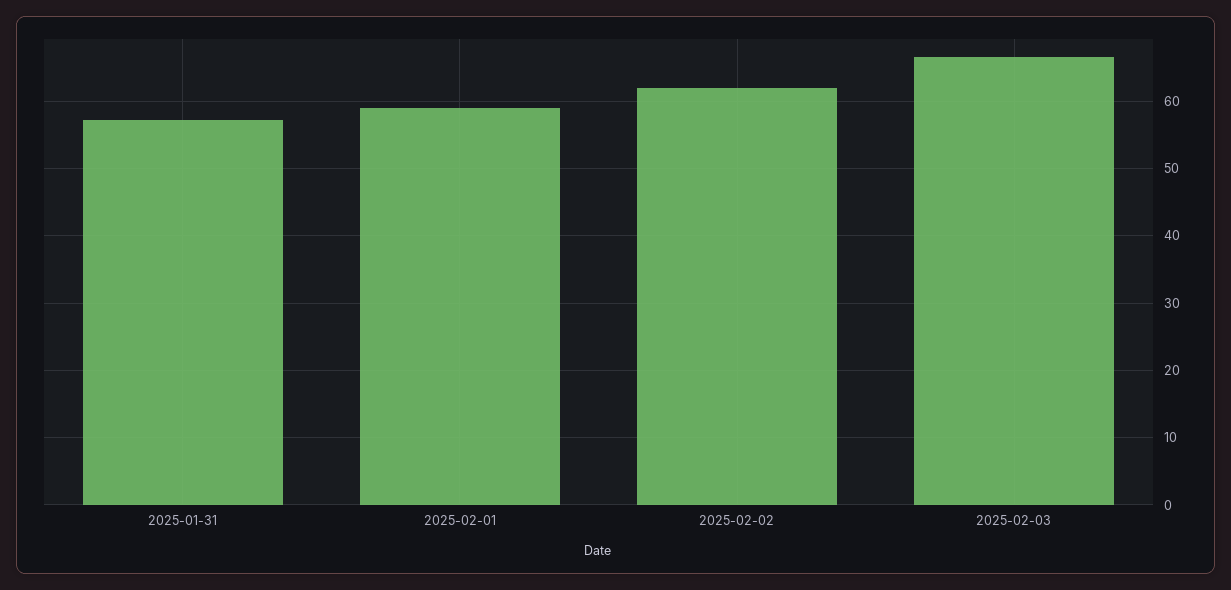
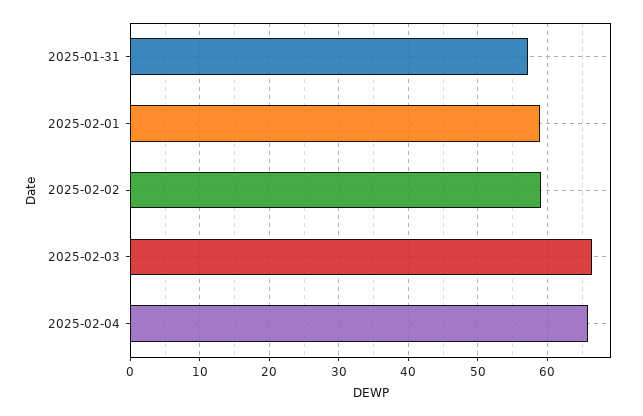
2025-02-02: 62 -> 59
2025-02-04: none -> 66

